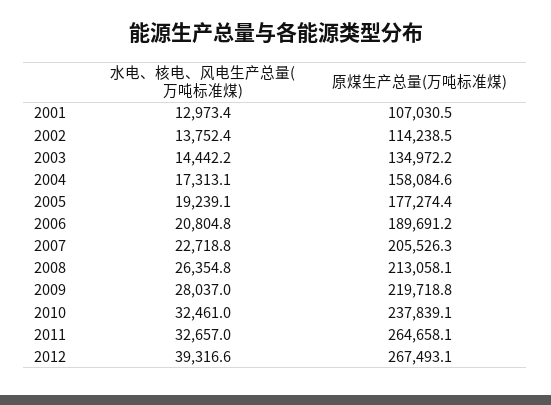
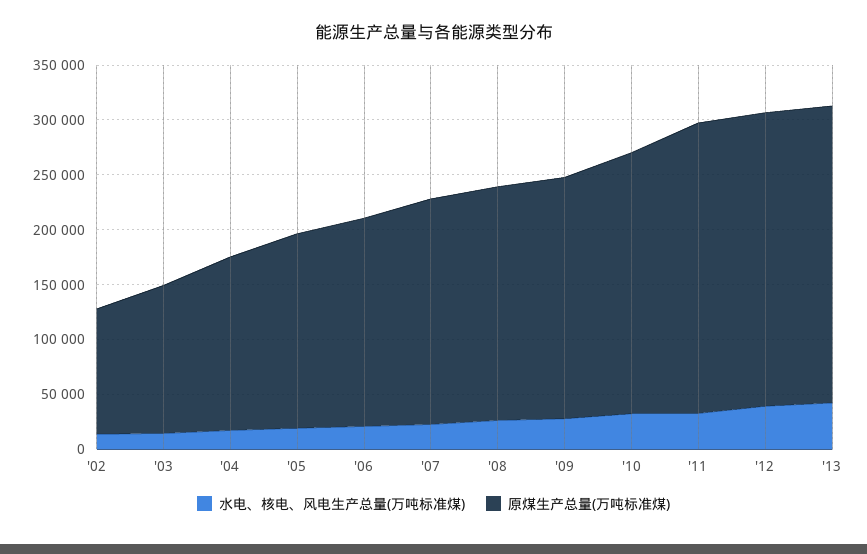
水电、核电、风电生产总量(万吨标准煤), 2001: 12973.4 -> none
原煤生产总量(万吨标准煤), 2001: 107030.5 -> none
水电、核电、风电生产总量(万吨标准煤), '13: none -> 40000
原煤生产总量(万吨标准煤), '13: none -> 270000

